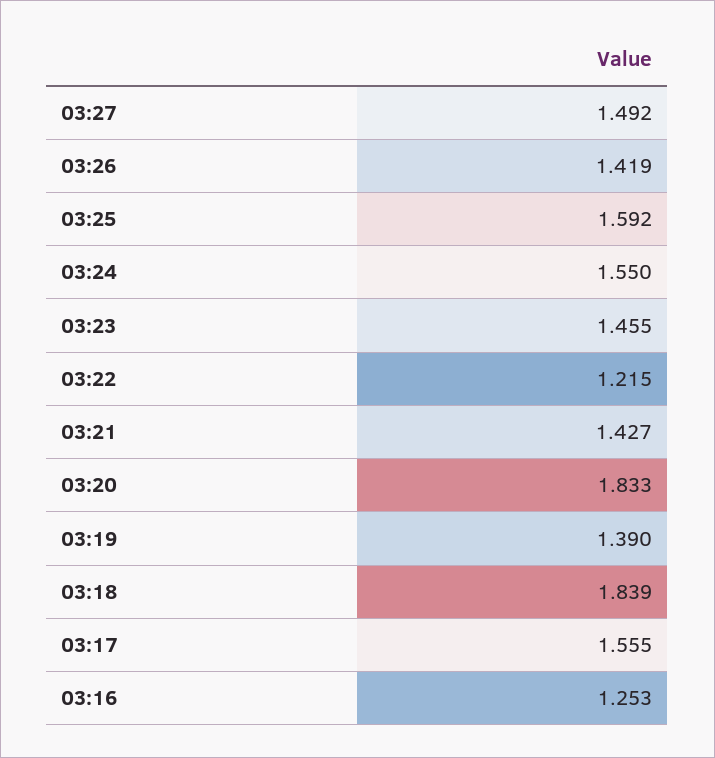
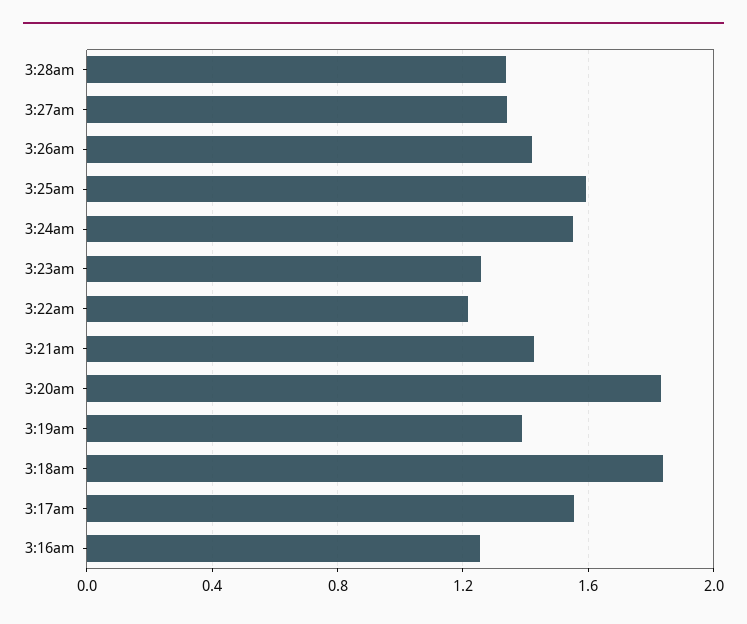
03:27: 1.492 -> 1.35
03:23: 1.455 -> 1.25
3:28am: none -> 1.35

